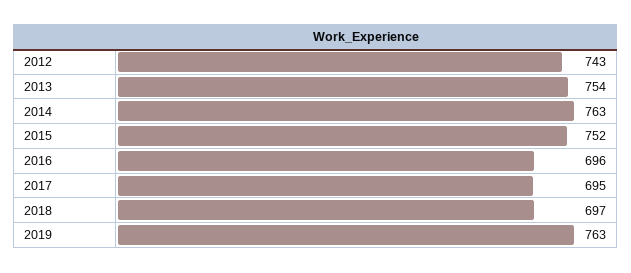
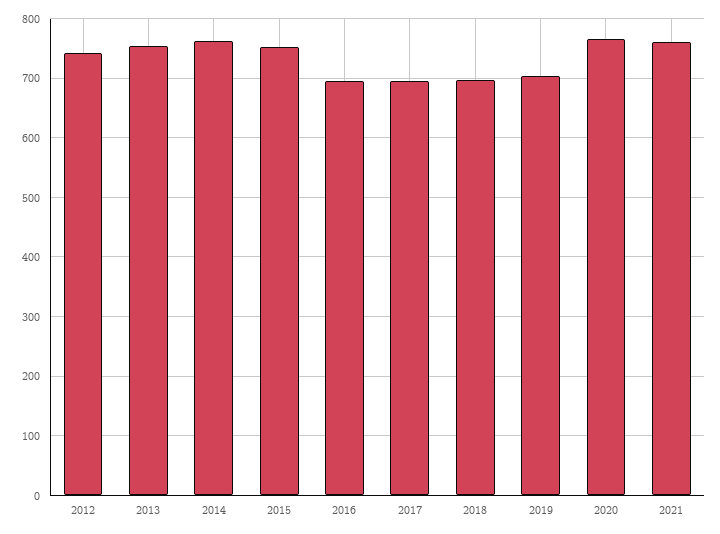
2019: 763 -> 700
2020: none -> 760
2021: none -> 760

